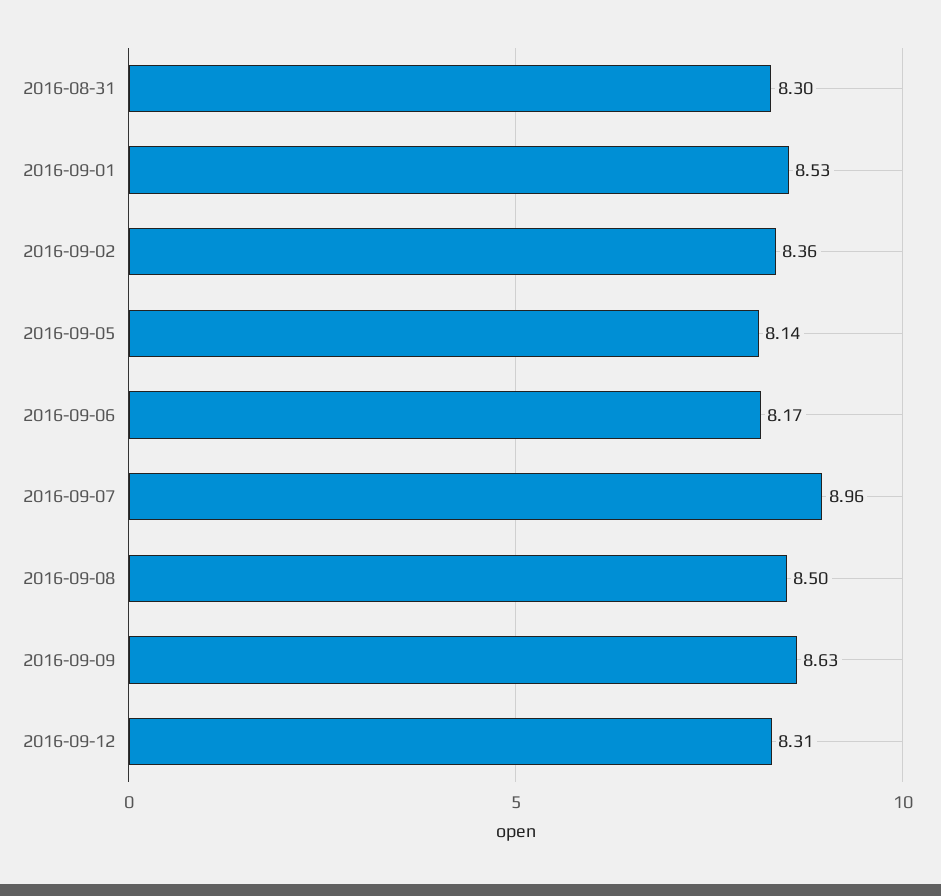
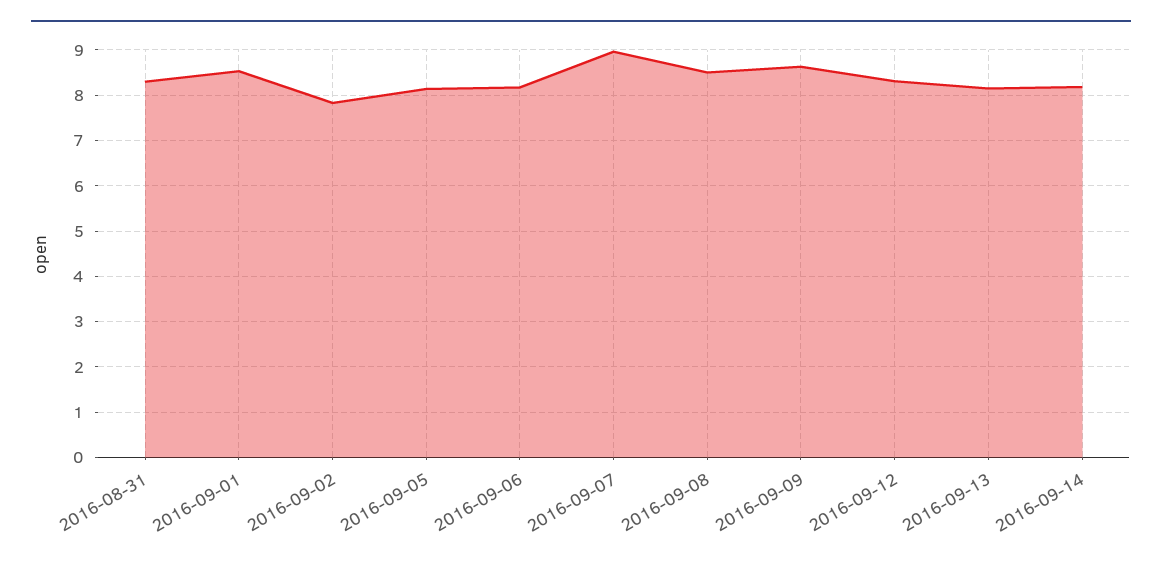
2016-09-02: 8.36 -> 7.8
2016-09-13: none -> 8.2
2016-09-14: none -> 8.2

